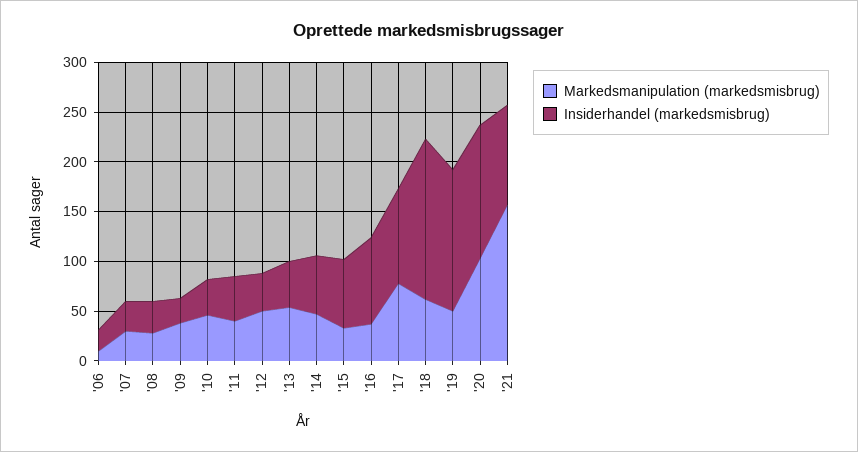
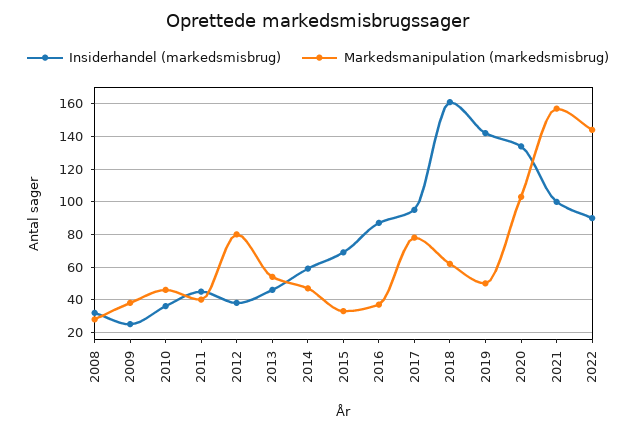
Markedsmanipulation (markedsmisbrug), '06: 10 -> none
Insiderhandel (markedsmisbrug), '06: 20 -> none
Markedsmanipulation (markedsmisbrug), '07: 30 -> none
Insiderhandel (markedsmisbrug), '07: 30 -> none
Markedsmanipulation (markedsmisbrug), '12: 50 -> 80
Insiderhandel (markedsmisbrug), 2022: none -> 90
Markedsmanipulation (markedsmisbrug), 2022: none -> 145

